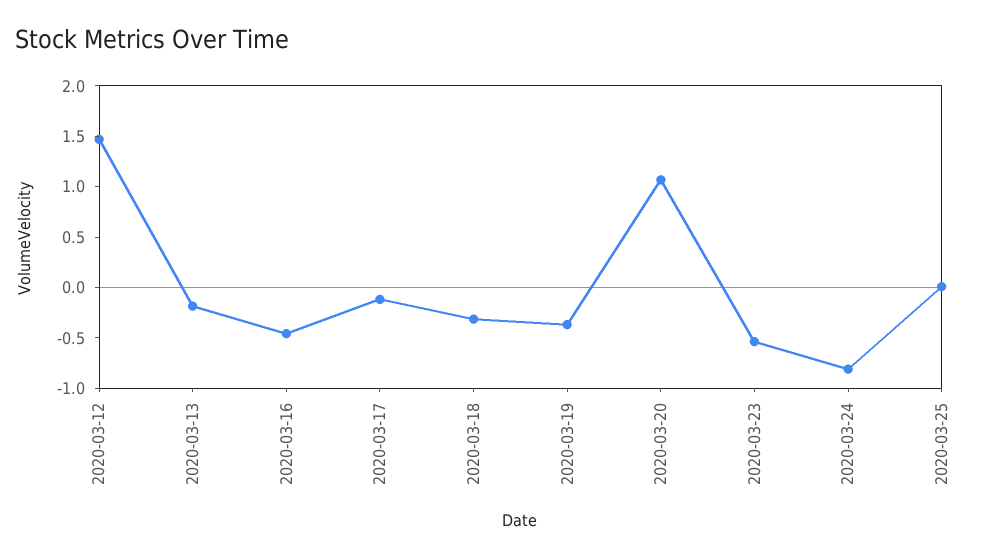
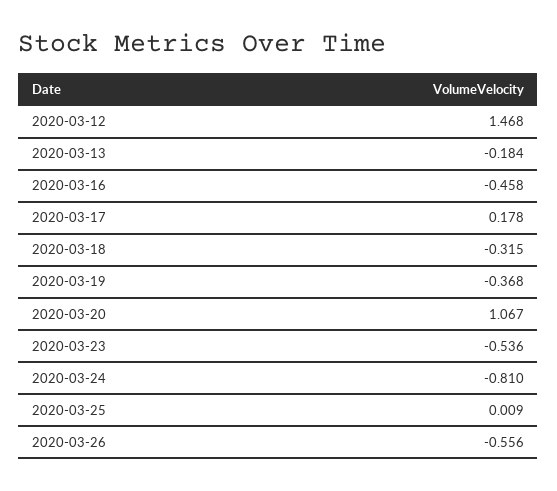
2020-03-17: -0.1 -> 0.178
2020-03-26: none -> -0.556

